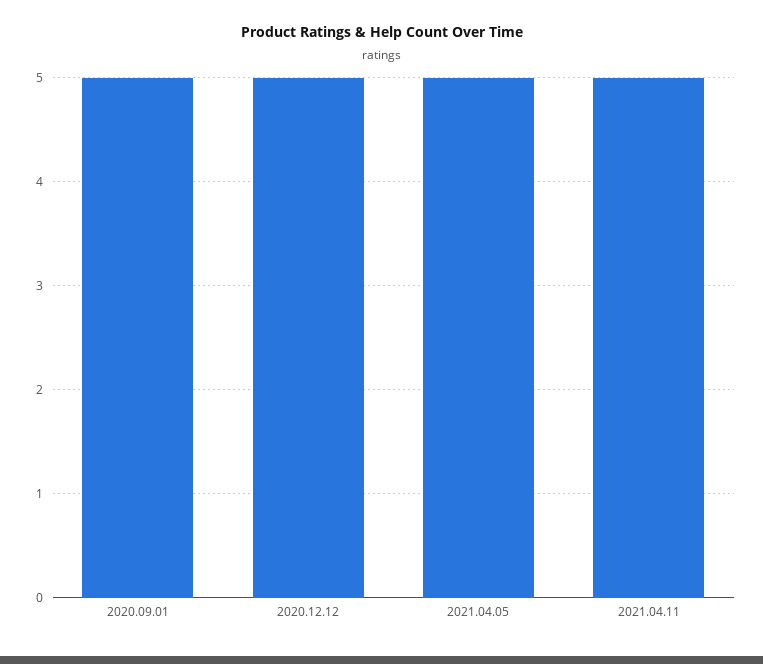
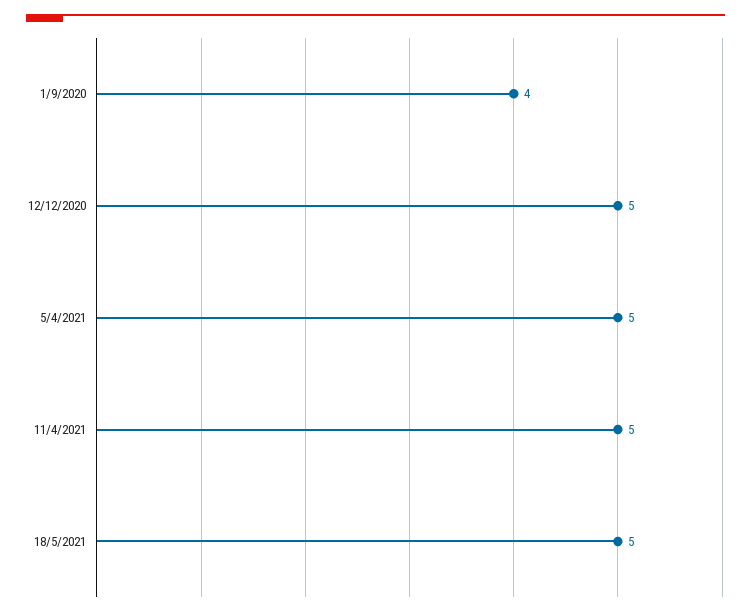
2020.09.01: 5 -> 4
18/5/2021: none -> 5

